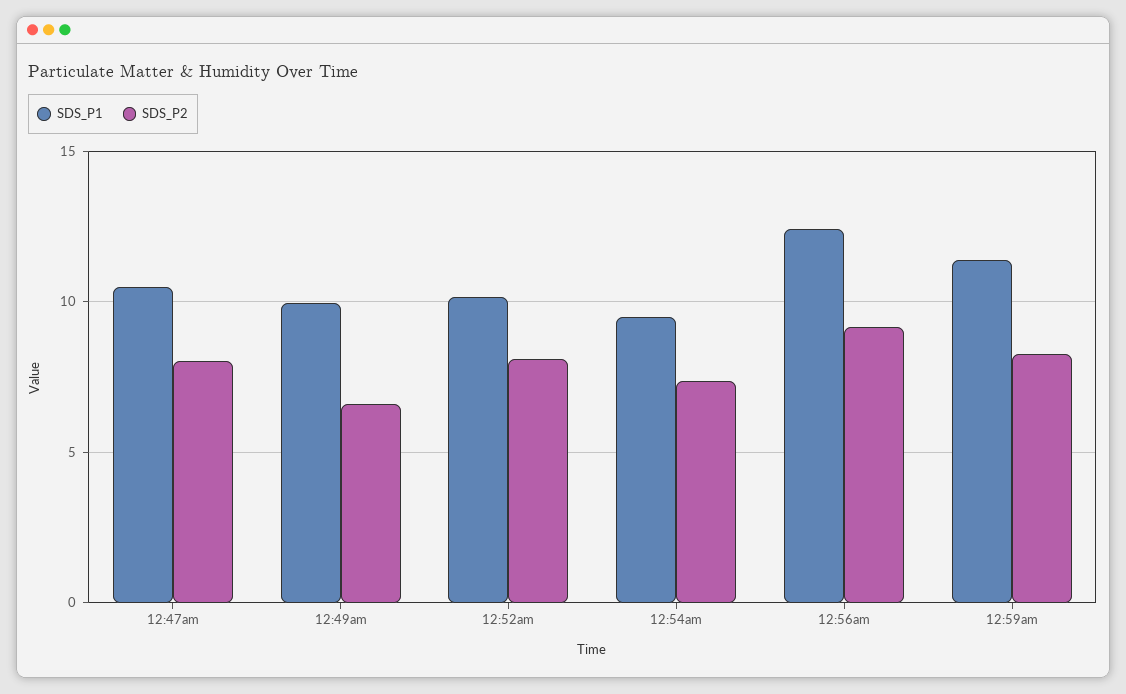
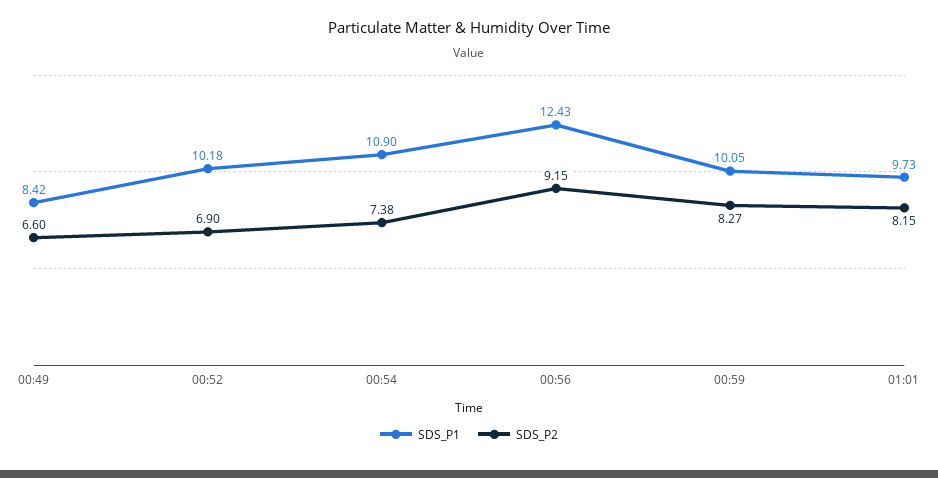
SDS_P1, 12:47am: 10.5 -> none
SDS_P2, 12:47am: 8 -> none
SDS_P1, 12:49am: 10 -> 8.42
SDS_P2, 12:52am: 8 -> 6.9
SDS_P1, 12:54am: 9.5 -> 10.9
SDS_P1, 12:59am: 11.5 -> 10.05
SDS_P1, 01:01: none -> 9.73
SDS_P2, 01:01: none -> 8.15

